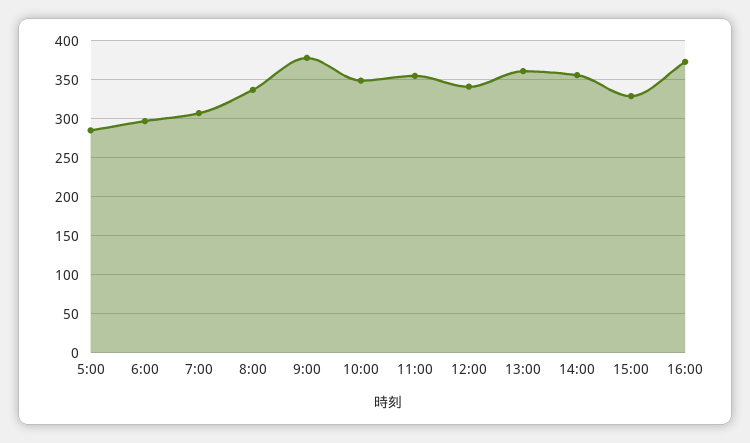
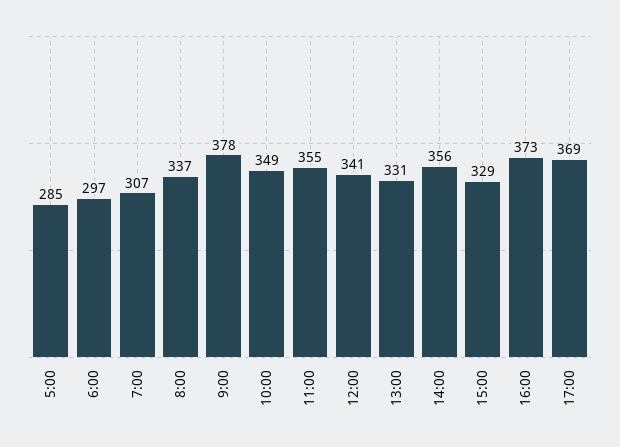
13:00: 360 -> 331
17:00: none -> 369

